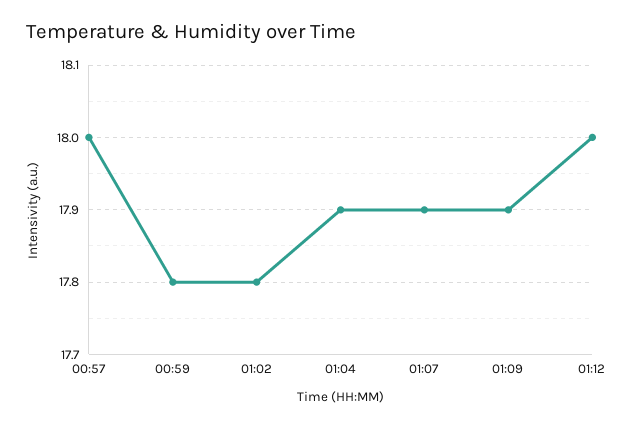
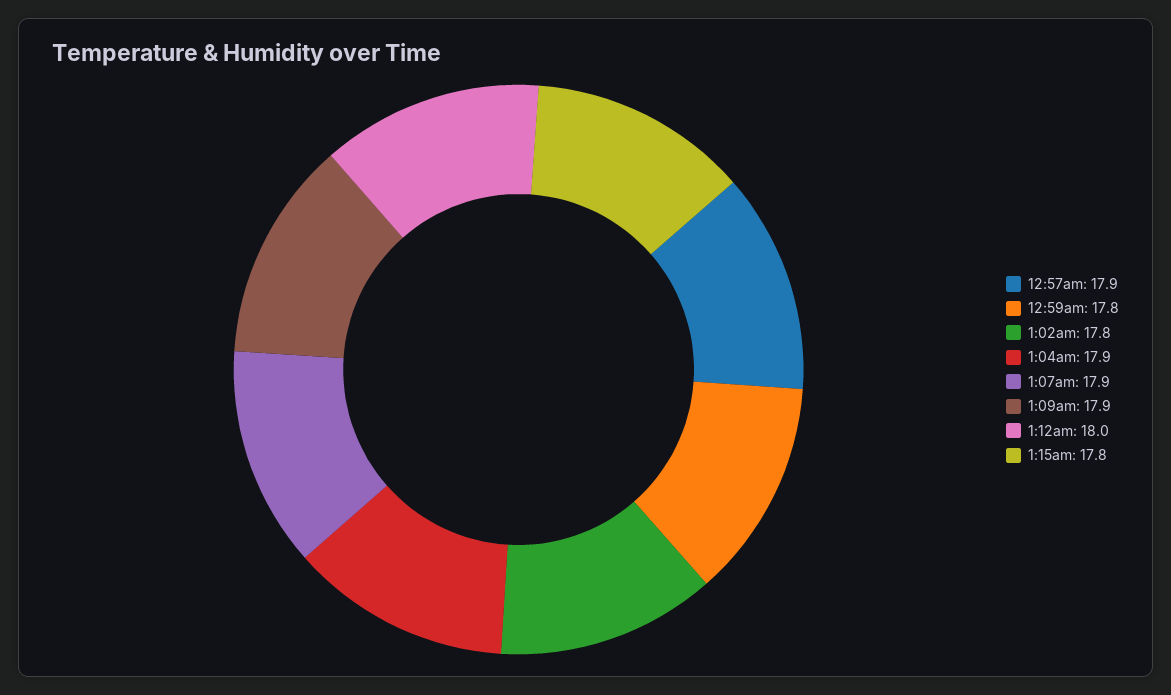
00:57: 18 -> 17.9
1:15am: none -> 17.8

